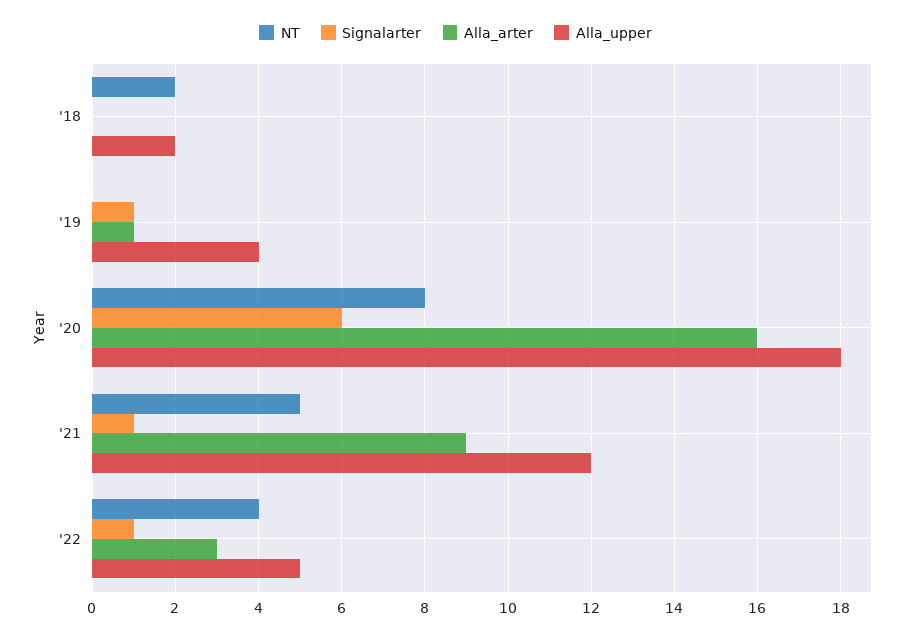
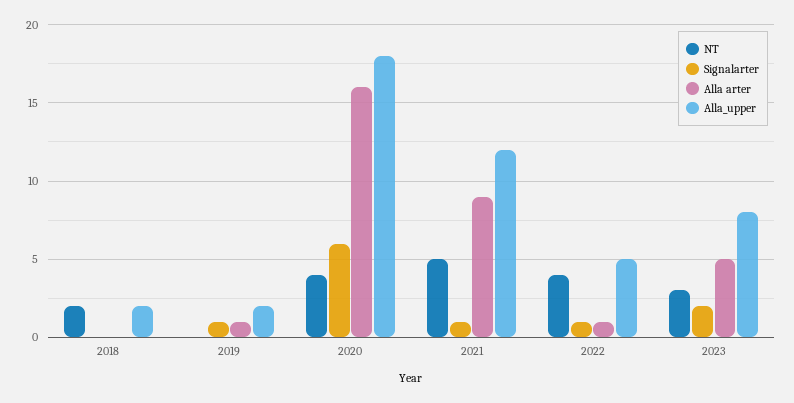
Alla_upper, '19: 4 -> 2
NT, '20: 8 -> 4
Alla_arter, '22: 3 -> 1
NT, 2023: none -> 3
Signalarter, 2023: none -> 2
Alla_arter, 2023: none -> 5
Alla_upper, 2023: none -> 8

